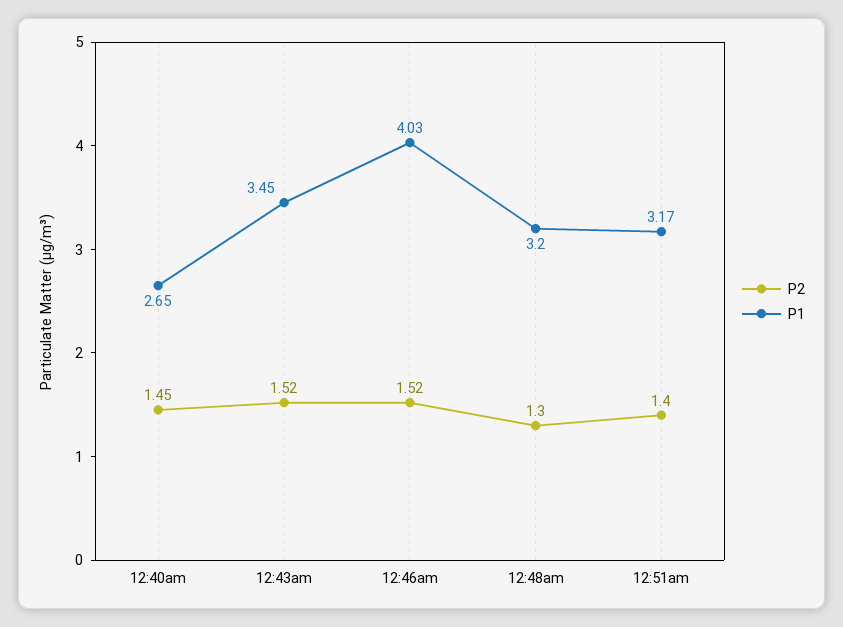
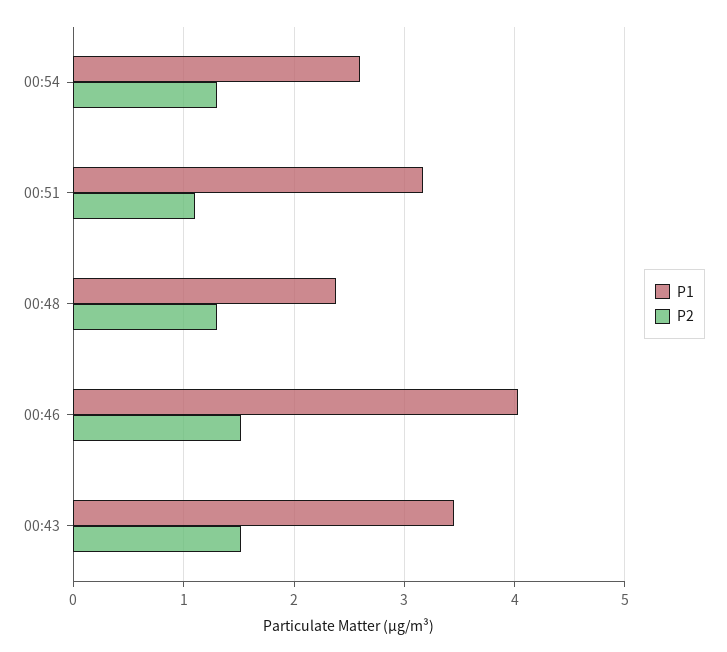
P2, 12:40am: 1.45 -> none
P1, 12:40am: 2.65 -> none
P1, 12:48am: 3.2 -> 2.4
P2, 12:51am: 1.4 -> 1.1
P1, 00:54: none -> 2.6
P2, 00:54: none -> 1.3

